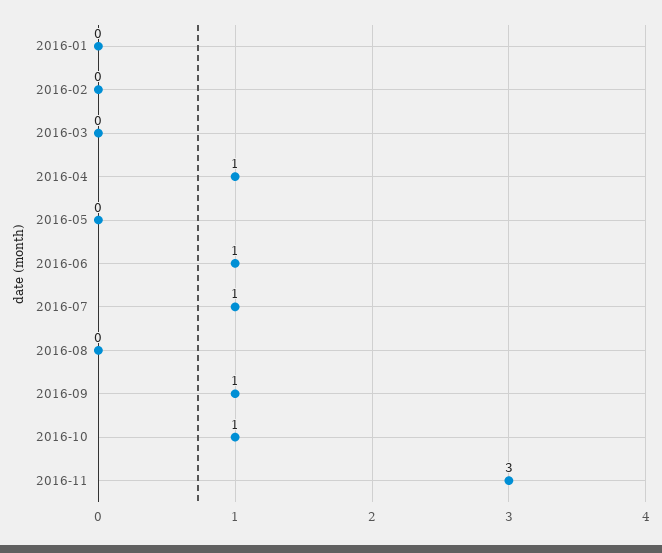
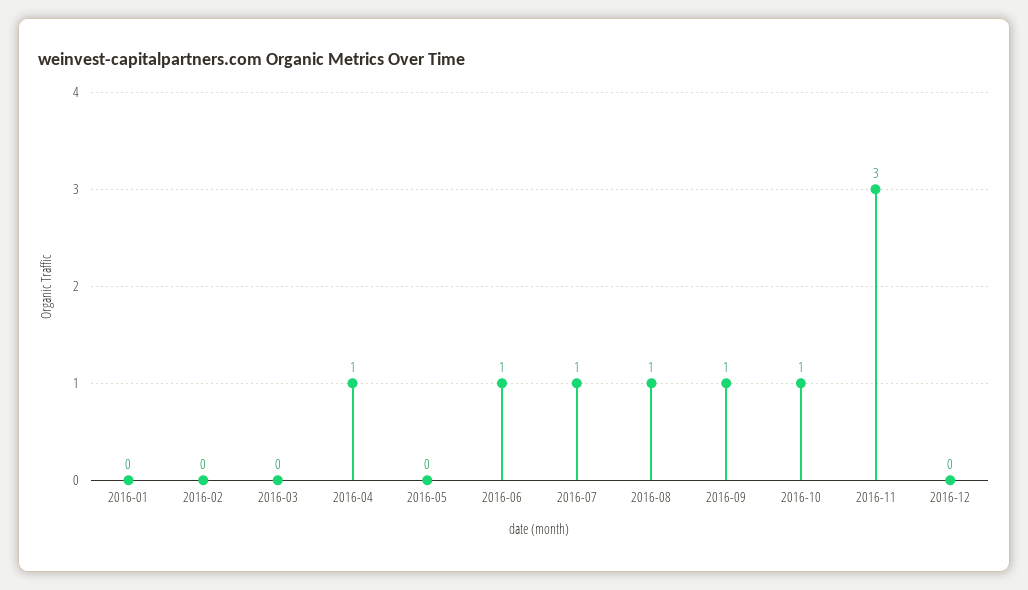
2016-08: 0 -> 1
2016-12: none -> 0

